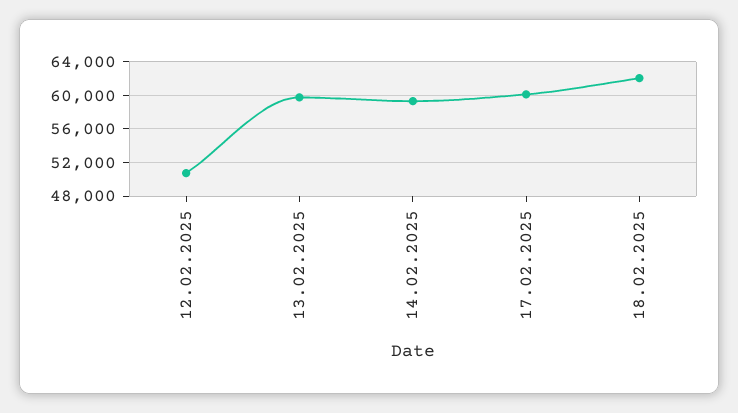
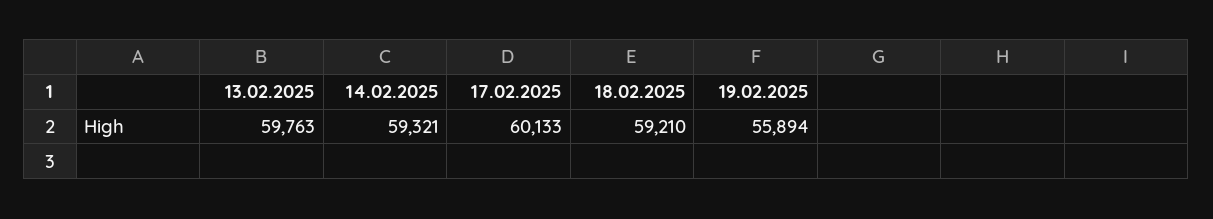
12.02.2025: 51000 -> none
18.02.2025: 62000 -> 59210
19.02.2025: none -> 55894

